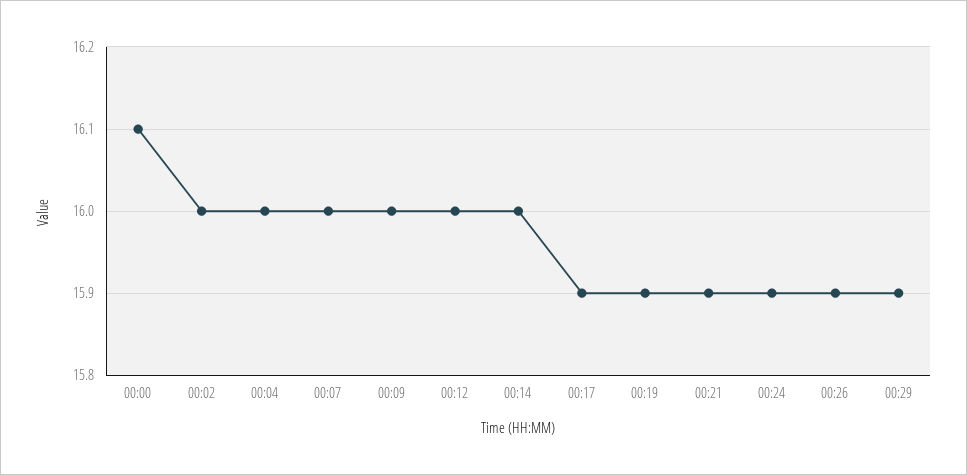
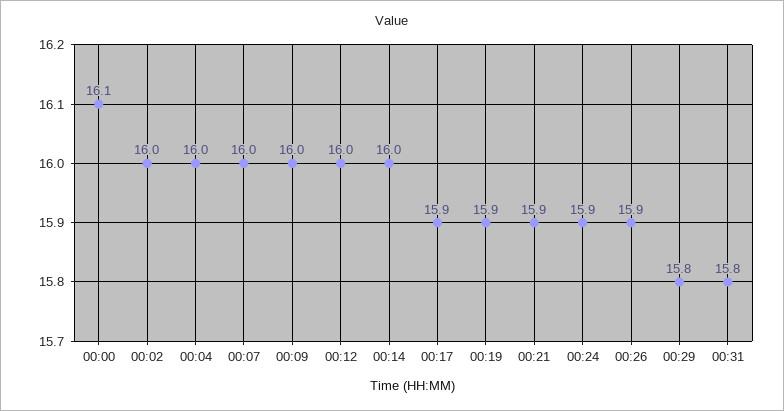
00:29: 15.9 -> 15.8
00:31: none -> 15.8

